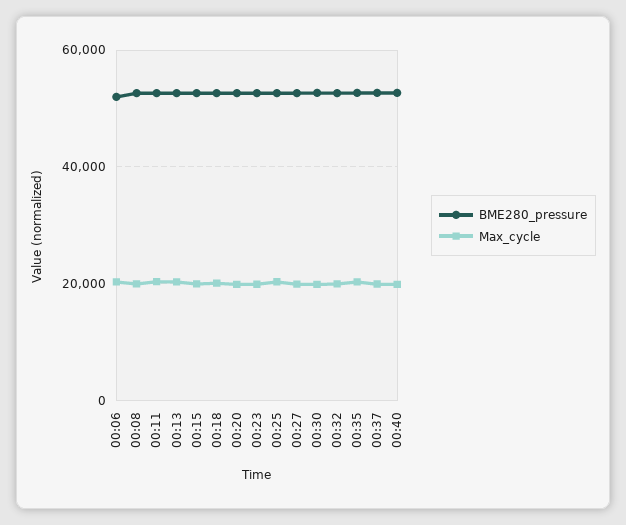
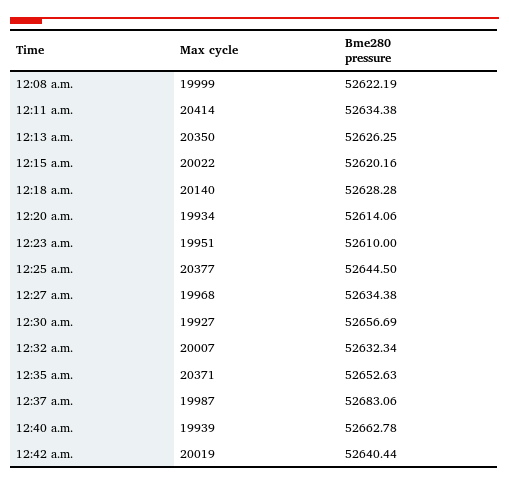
BME280_pressure, 00:06: 52000 -> none
Max_cycle, 00:06: 20000 -> none
Max_cycle, 12:42 a.m.: none -> 20019
BME280_pressure, 12:42 a.m.: none -> 52640.44

